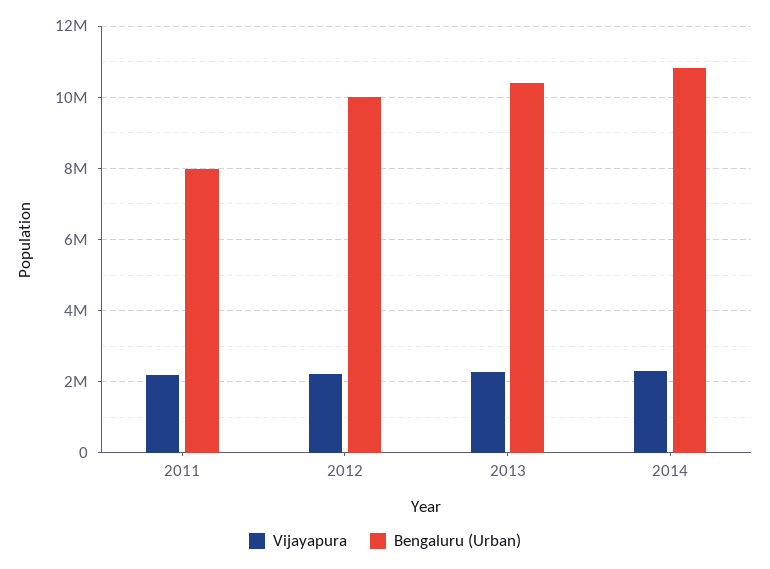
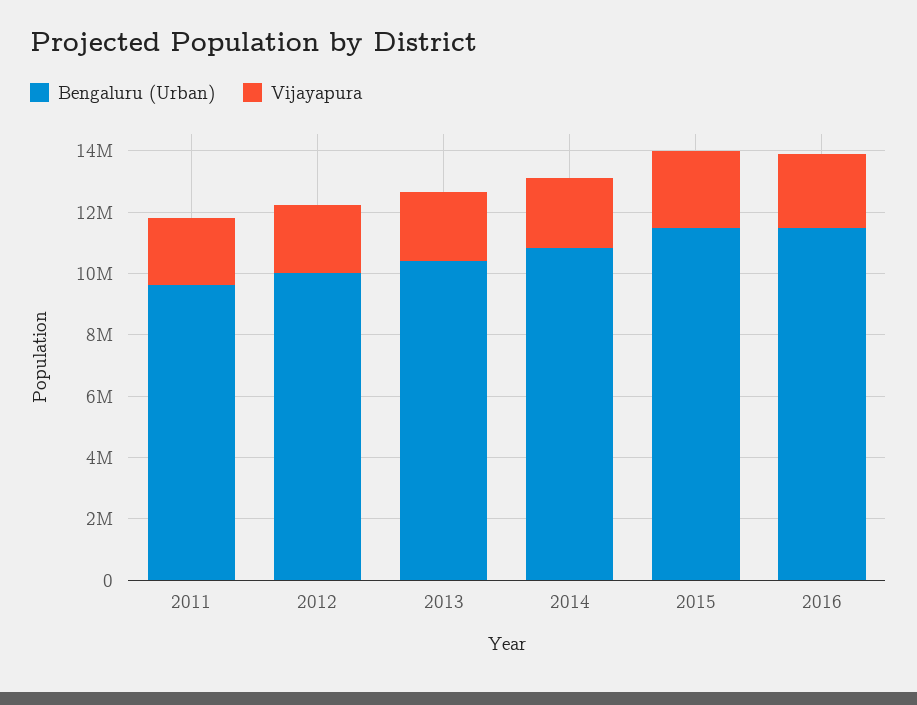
Bengaluru (Urban), 2011: 8000000 -> 9500000
Bengaluru (Urban), 2015: none -> 11500000
Vijayapura, 2015: none -> 2500000
Bengaluru (Urban), 2016: none -> 11500000
Vijayapura, 2016: none -> 2500000

